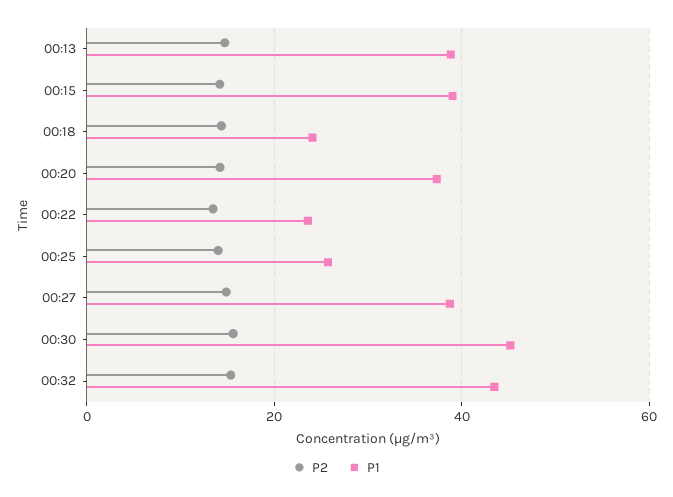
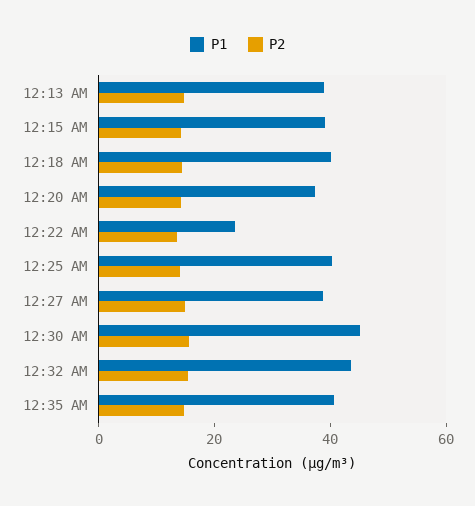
P1, 00:18: 24 -> 40
P1, 00:25: 26 -> 40
P1, 12:35 AM: none -> 40
P2, 12:35 AM: none -> 15

